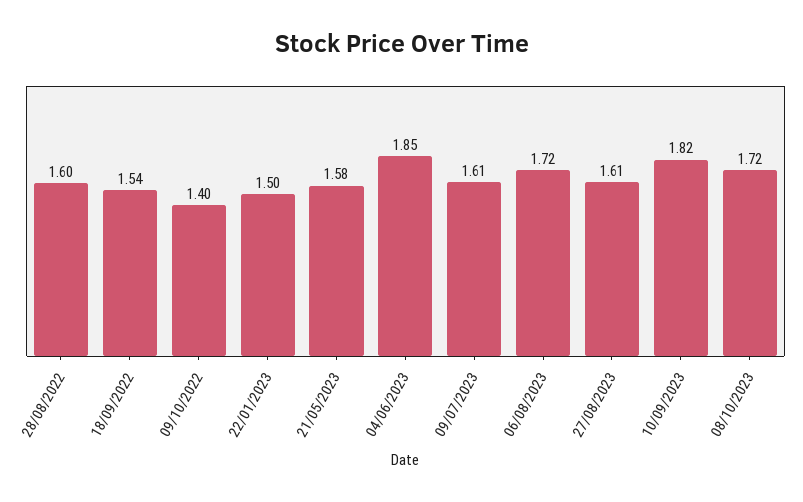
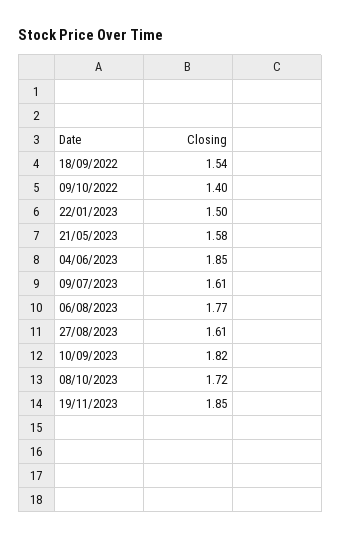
28/08/2022: 1.6 -> none
06/08/2023: 1.72 -> 1.77
19/11/2023: none -> 1.85

